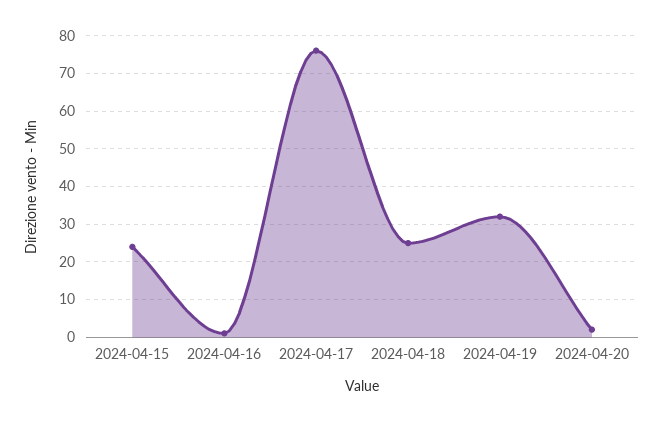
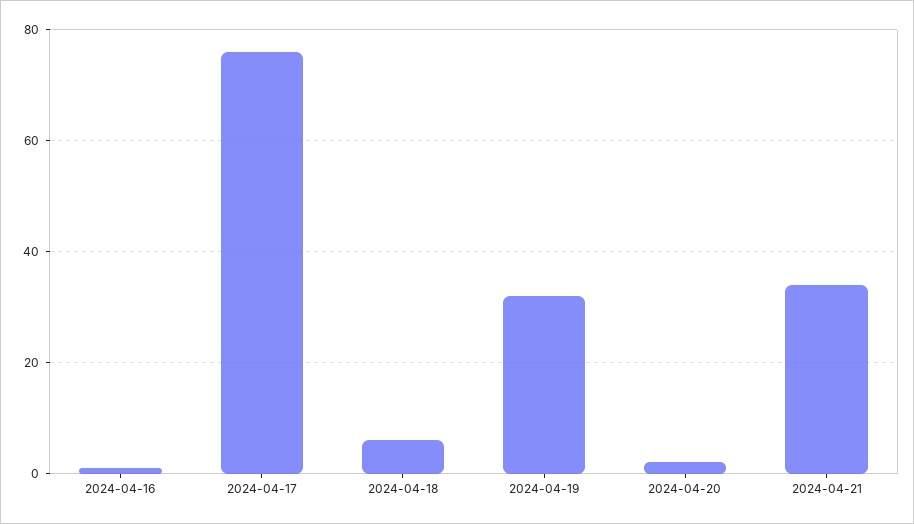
2024-04-15: 25 -> none
2024-04-18: 25 -> 5
2024-04-21: none -> 35

